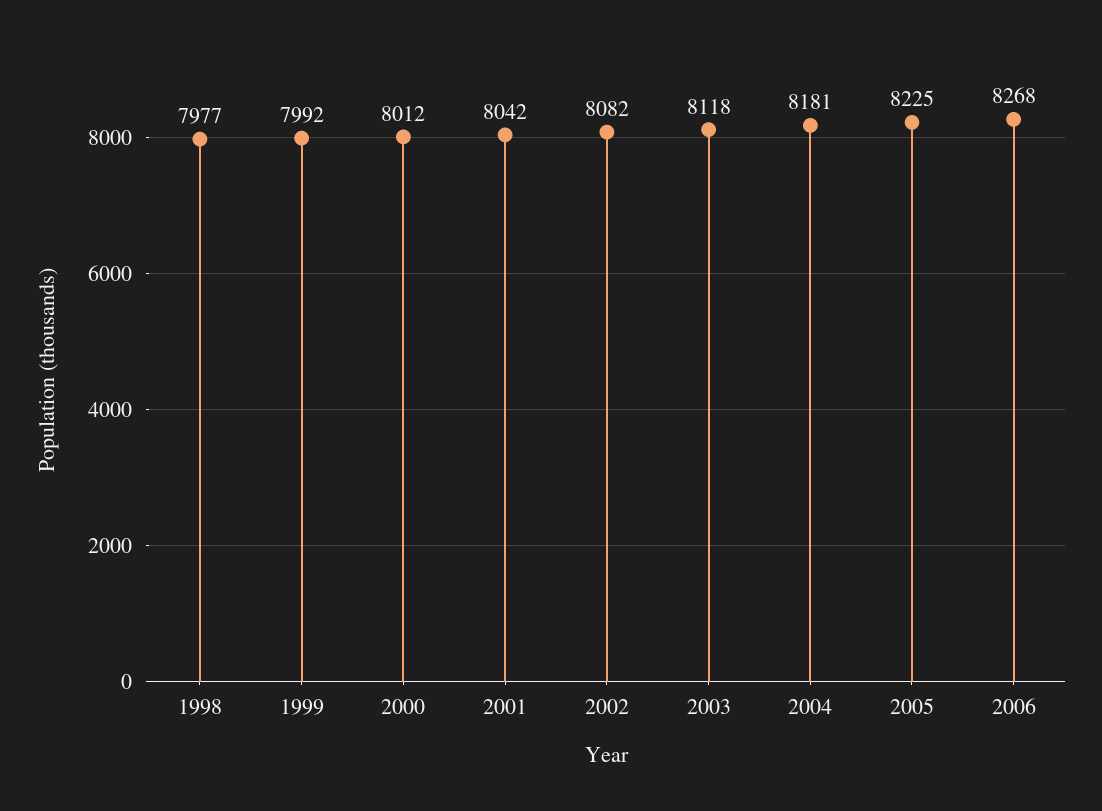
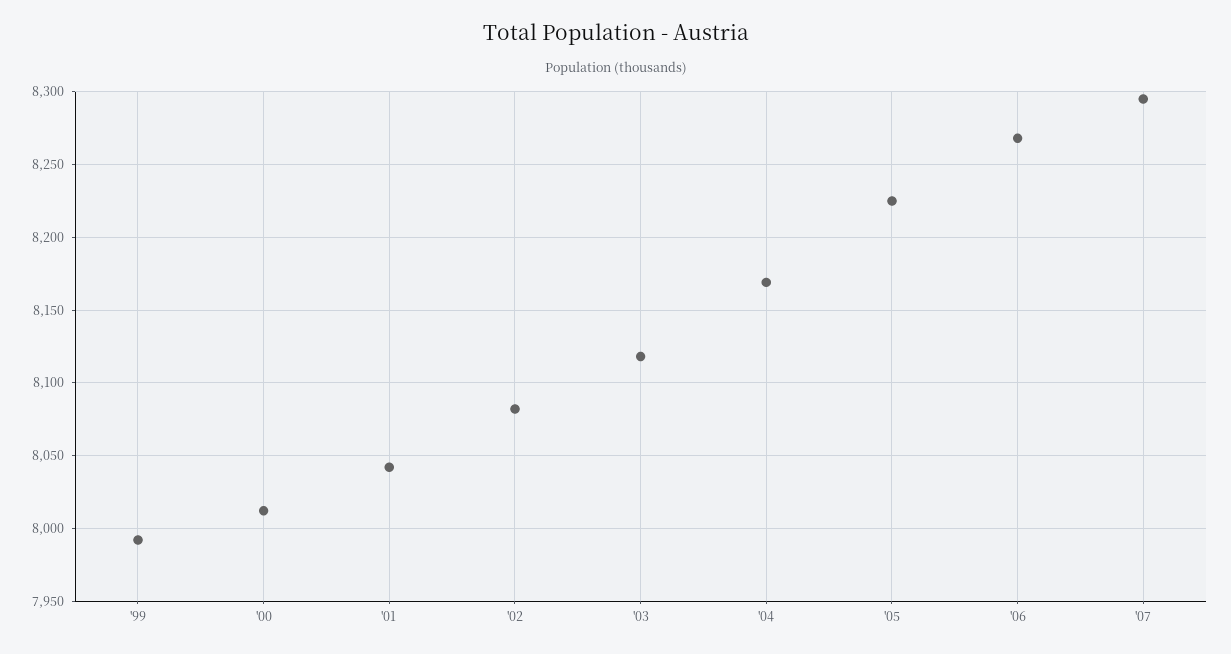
1998: 7977 -> none
2004: 8181 -> 8170
'07: none -> 8295

